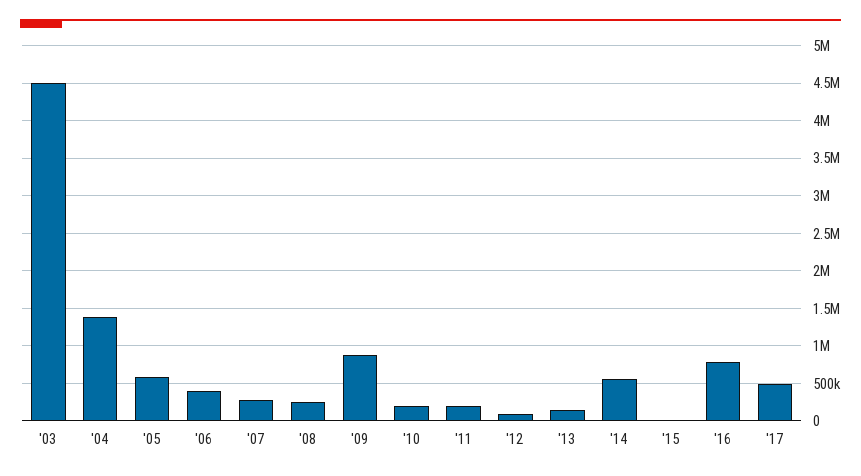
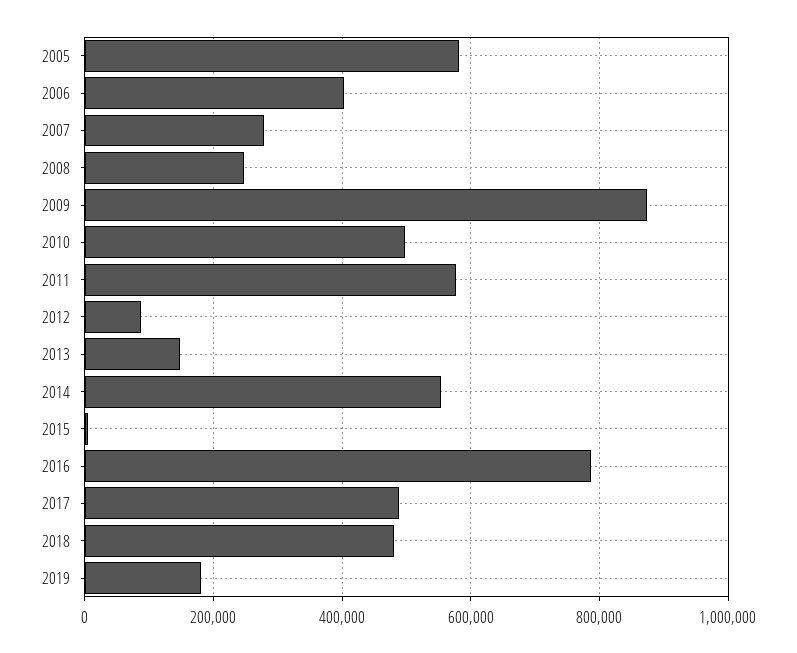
'03: 4500000 -> none
'04: 1400000 -> none
'10: 200000 -> 500000
'11: 200000 -> 580000
2018: none -> 480000
2019: none -> 180000

